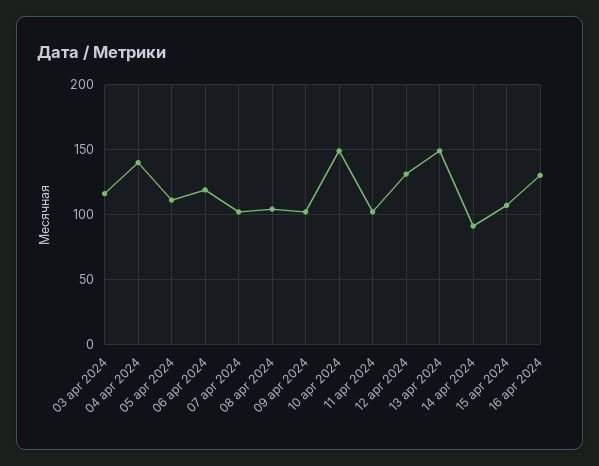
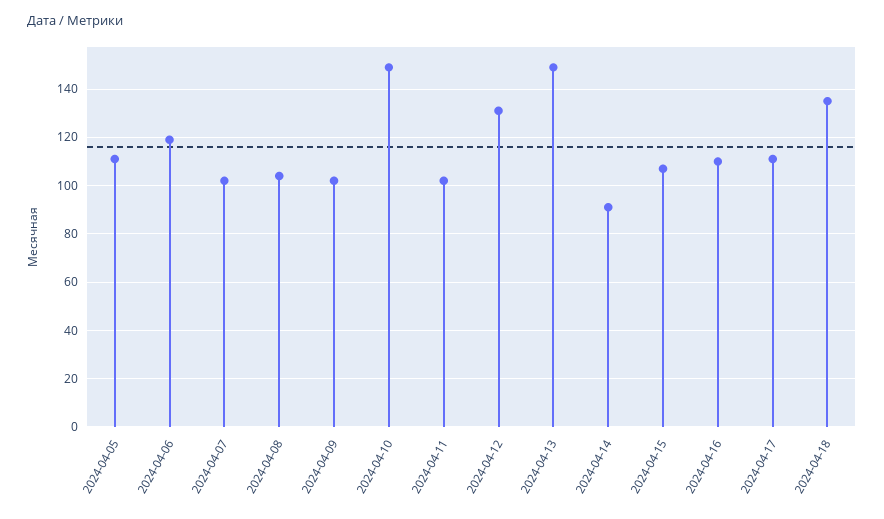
03 apr 2024: 115 -> none
04 apr 2024: 140 -> none
16 apr 2024: 130 -> 110
2024-04-17: none -> 110
2024-04-18: none -> 135

